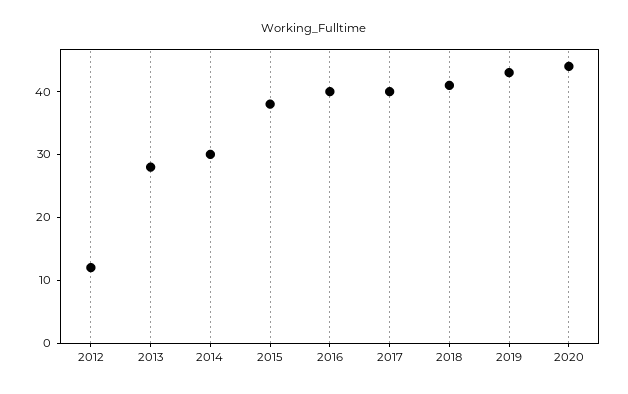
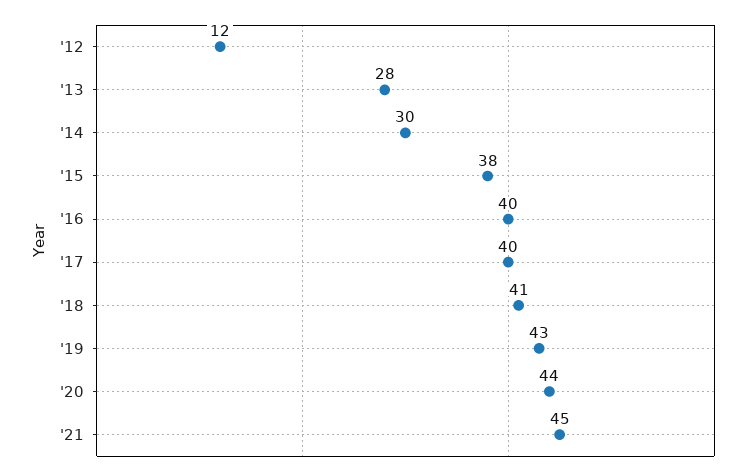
'21: none -> 45

